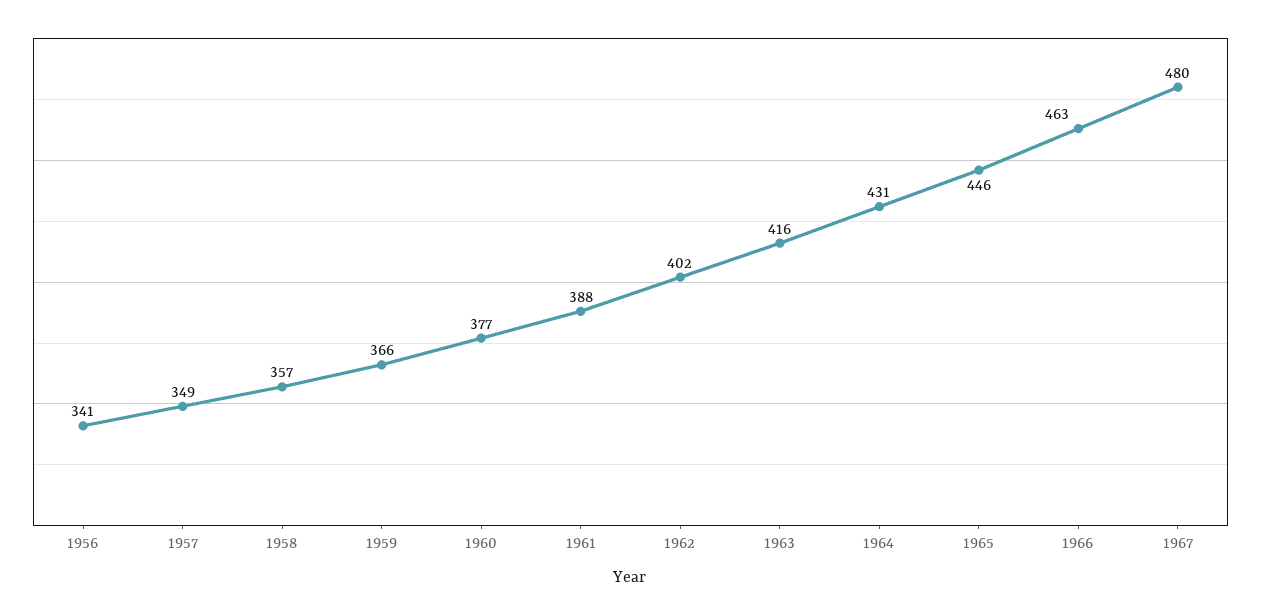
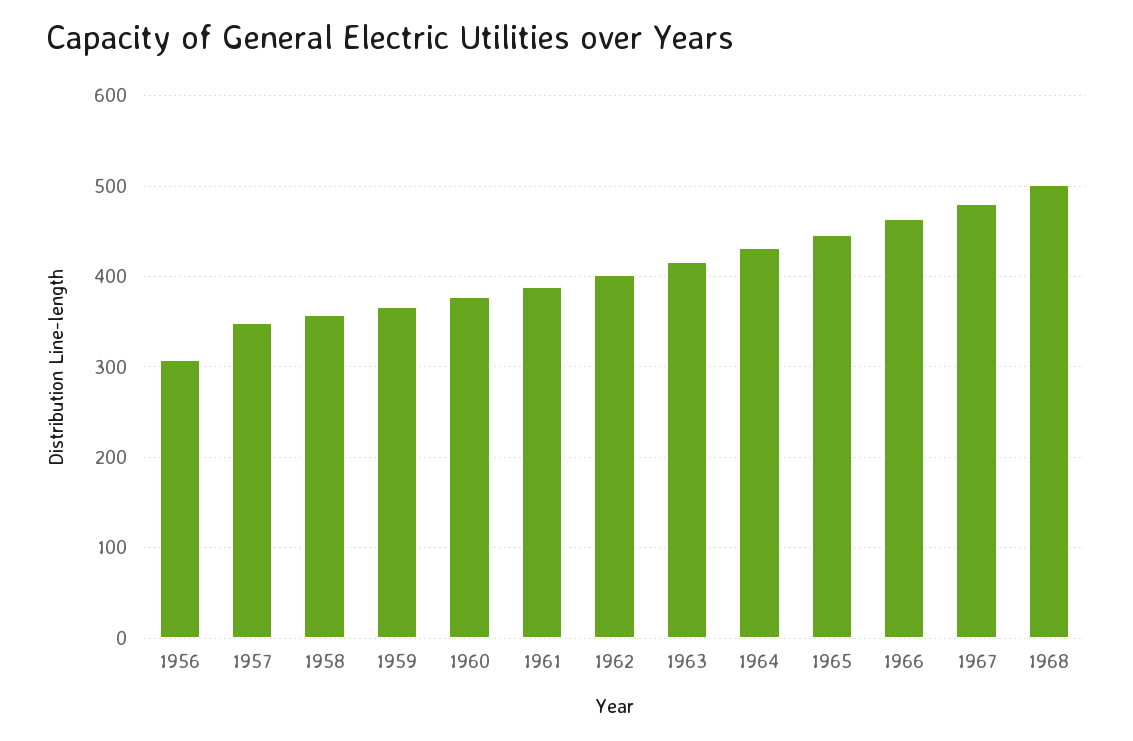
1956: 341 -> 310
1968: none -> 500

